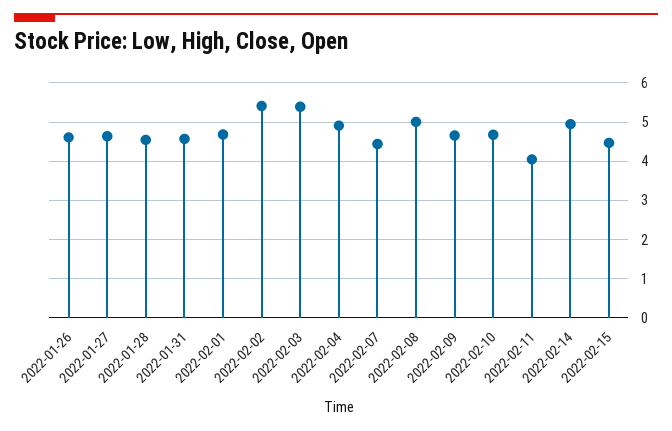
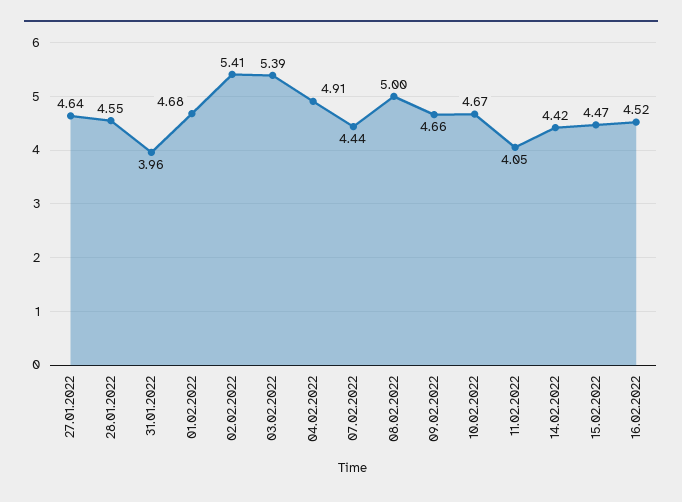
2022-01-26: 4.6 -> none
2022-01-31: 4.6 -> 3.96
2022-02-14: 5 -> 4.42
16.02.2022: none -> 4.52

